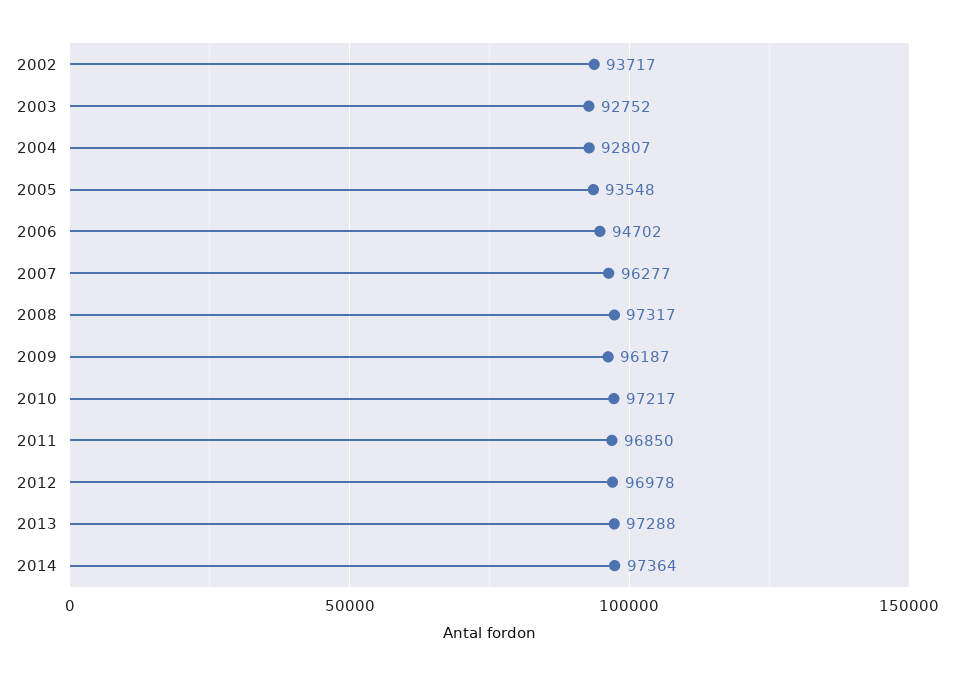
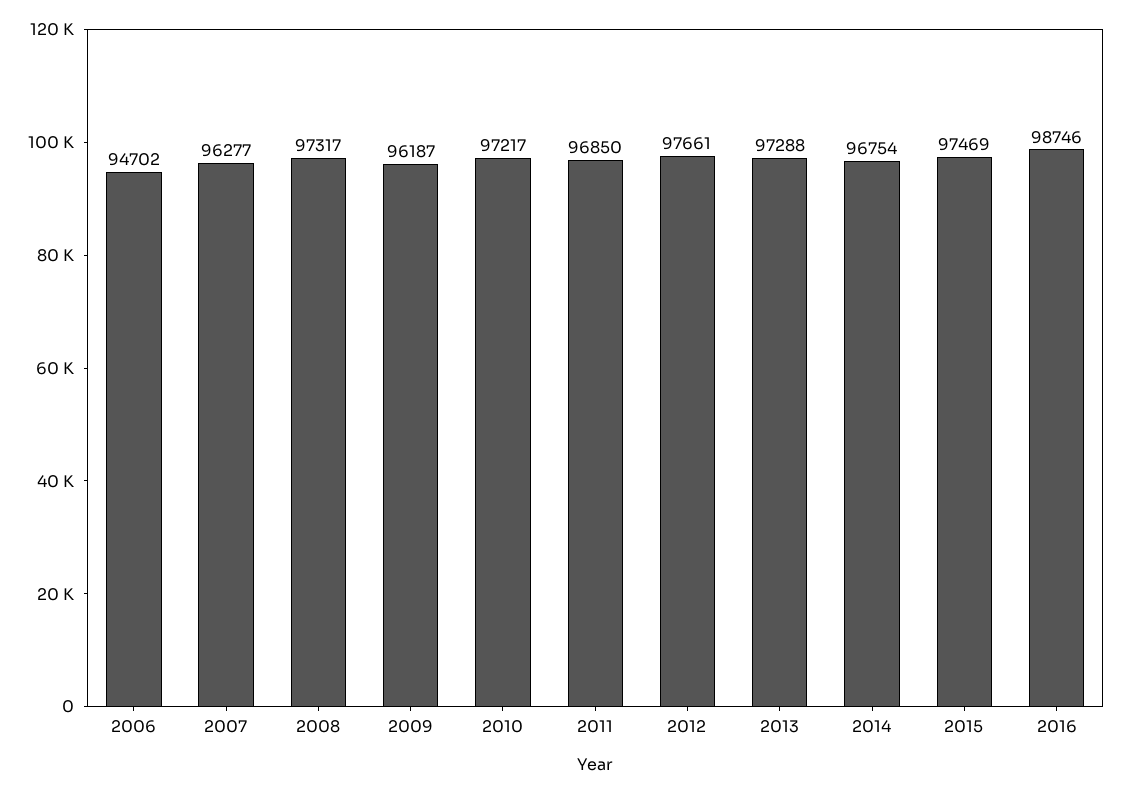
2002: 93717 -> none
2003: 92752 -> none
2004: 92807 -> none
2005: 93548 -> none
2012: 96978 -> 97661
2014: 97364 -> 96754
2015: none -> 97469
2016: none -> 98746

